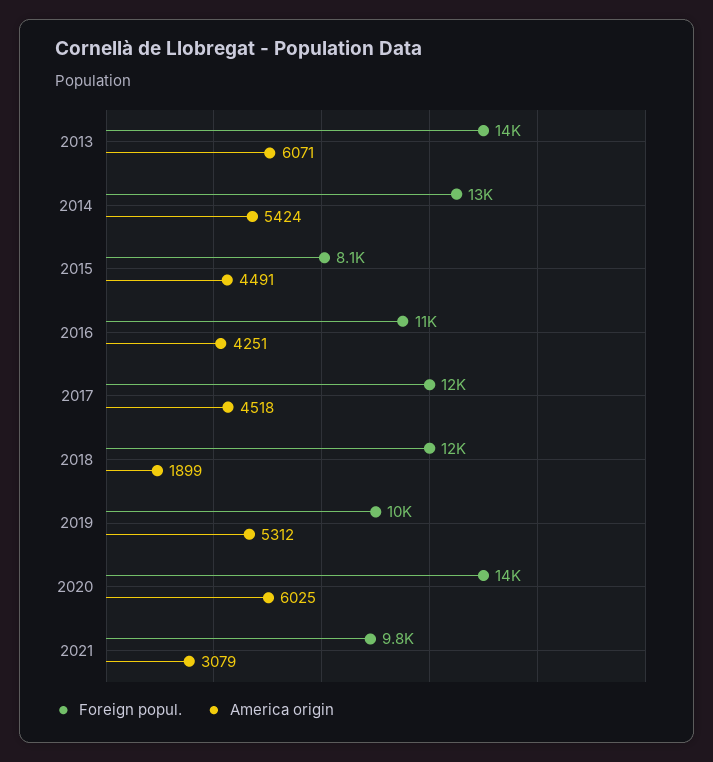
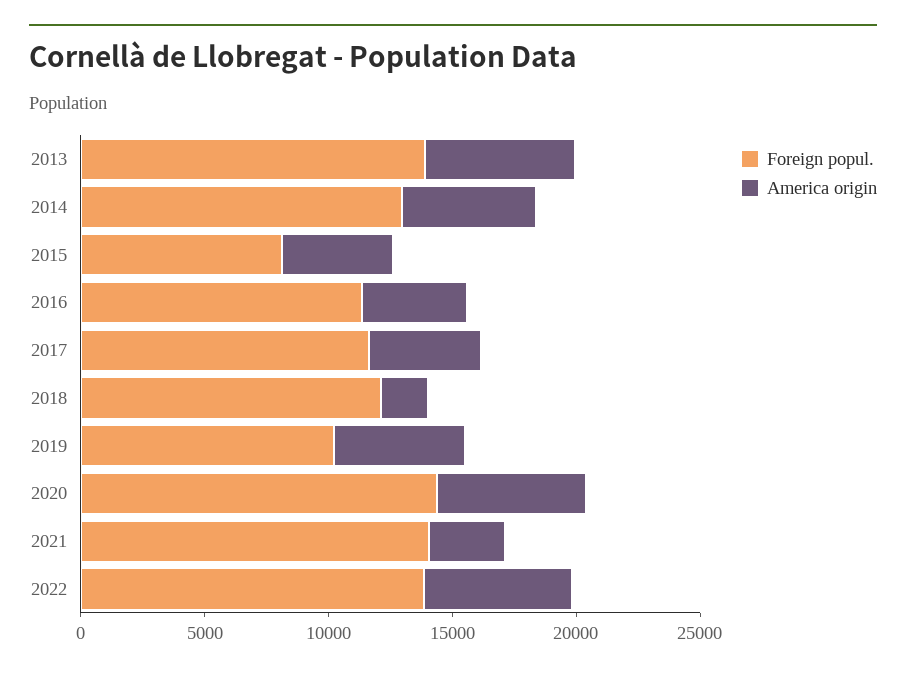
Foreign popul., 2021: 9800 -> 14000
Foreign popul., 2022: none -> 14000
America origin, 2022: none -> 6000

